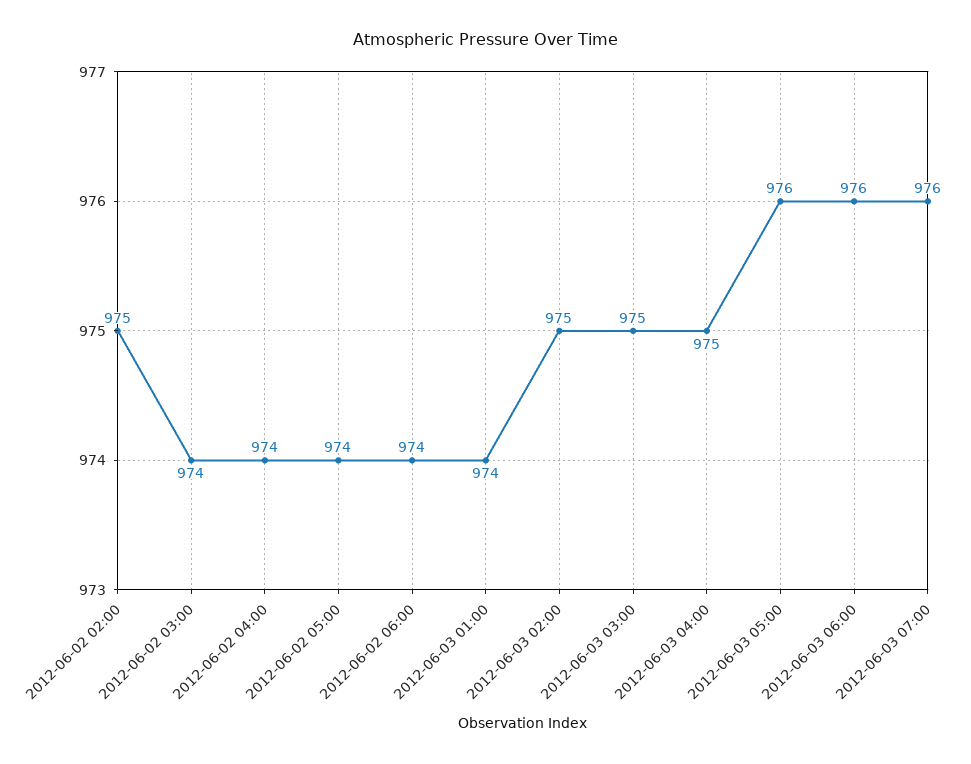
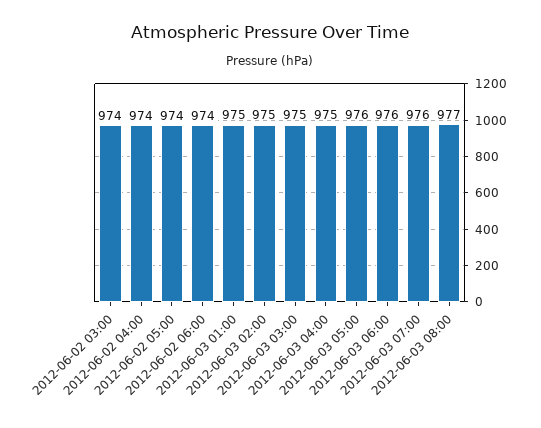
2012-06-02 02:00: 975 -> none
2012-06-03 01:00: 974 -> 975
2012-06-03 08:00: none -> 977

